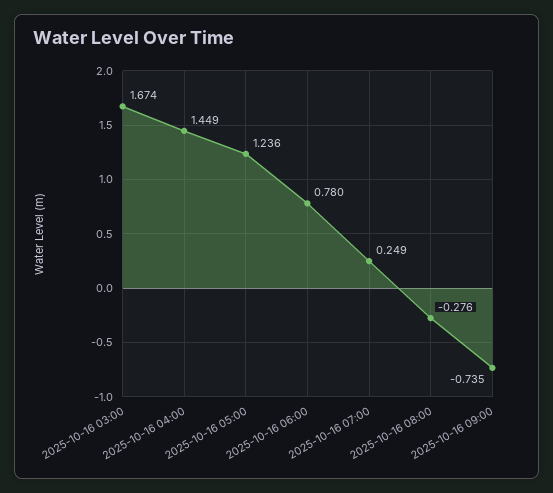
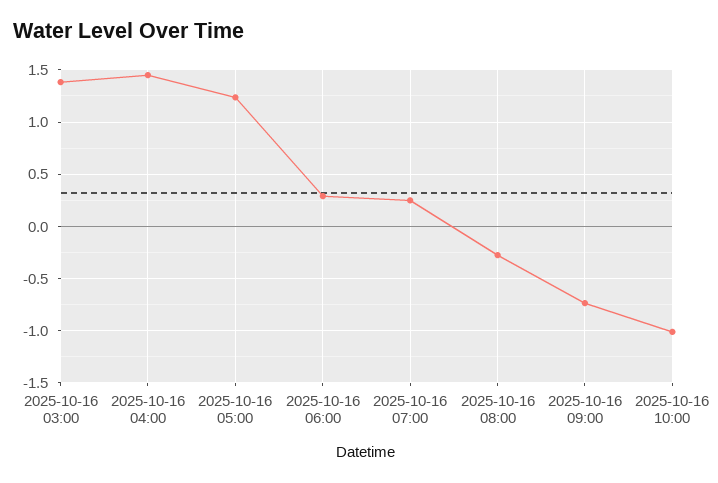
2025-10-16 03:00: 1.674 -> 1.4
2025-10-16 06:00: 0.78 -> 0.3
2025-10-16 10:00: none -> -1

